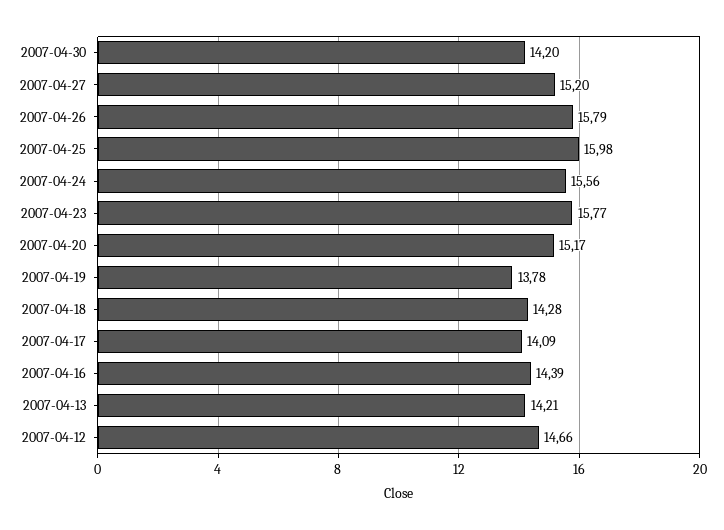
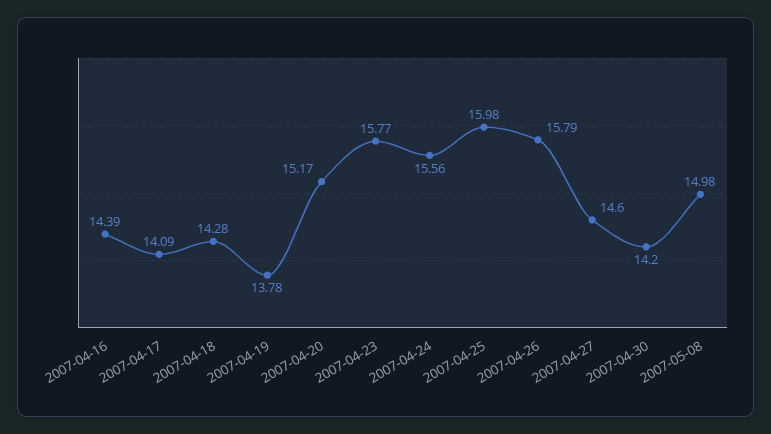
2007-04-27: 15.2 -> 14.6
2007-04-13: 14.21 -> none
2007-04-12: 14.66 -> none
2007-05-08: none -> 14.98

